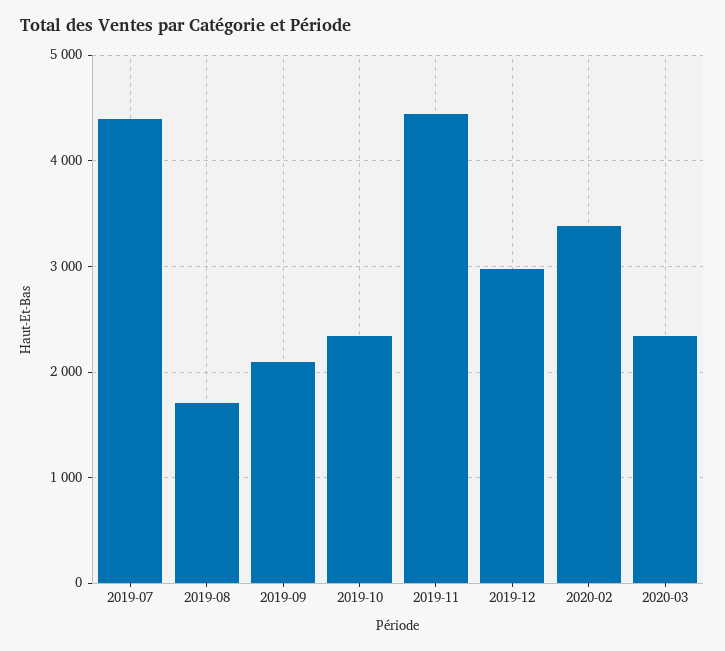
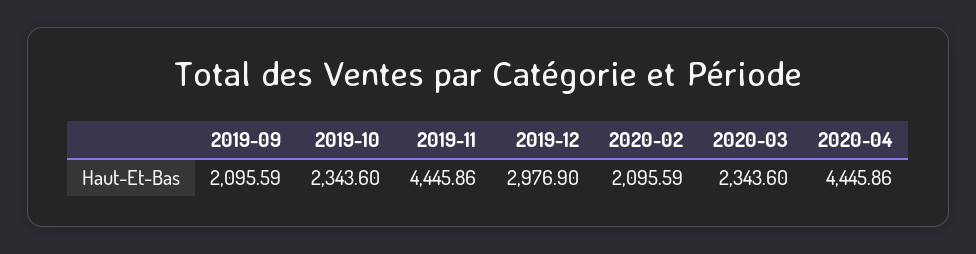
2019-07: 4400 -> none
2019-08: 1700 -> none
2020-02: 3400 -> 2095.59
2020-04: none -> 4445.86

